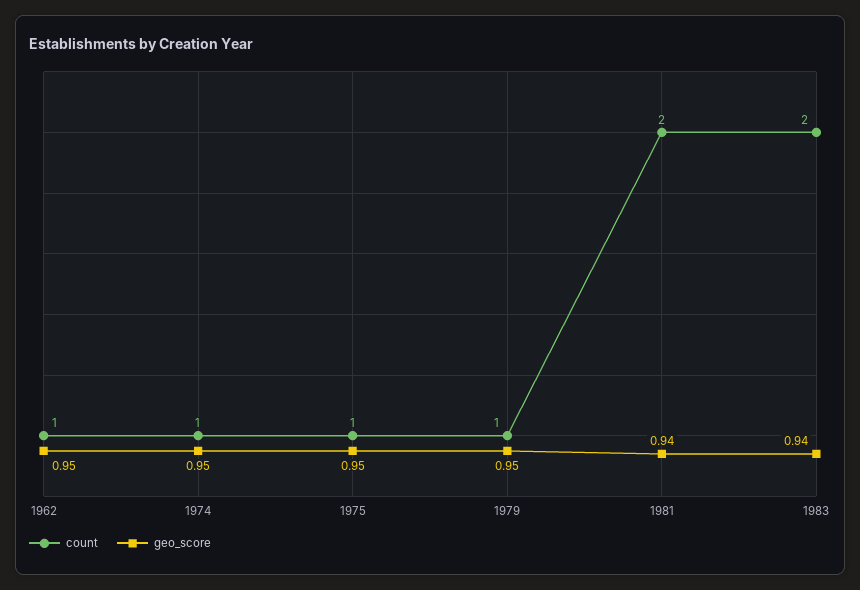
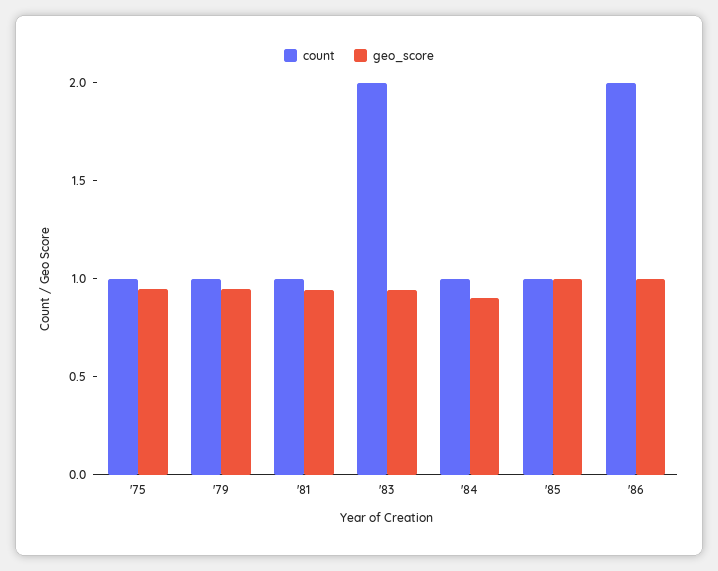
count, 1962: 1 -> none
geo_score, 1962: 0.95 -> none
count, 1974: 1 -> none
geo_score, 1974: 0.95 -> none
count, 1981: 2 -> 1
count, '84: none -> 1
geo_score, '84: none -> 0.9
count, '85: none -> 1
geo_score, '85: none -> 1
count, '86: none -> 2
geo_score, '86: none -> 1

